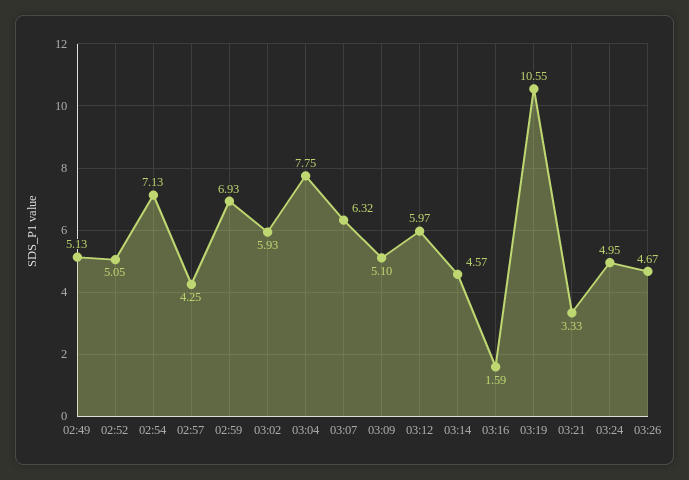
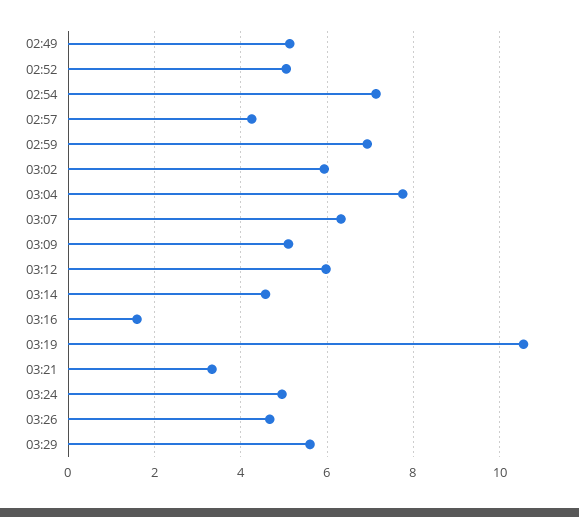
03:29: none -> 5.6

